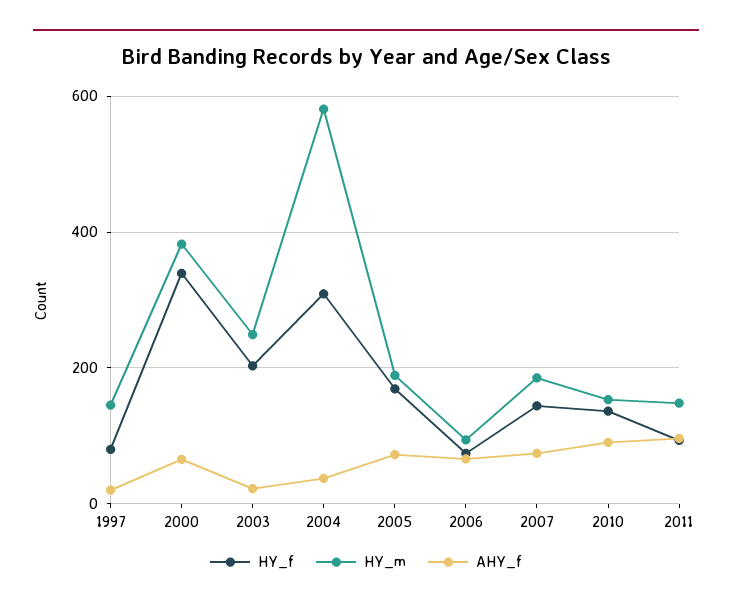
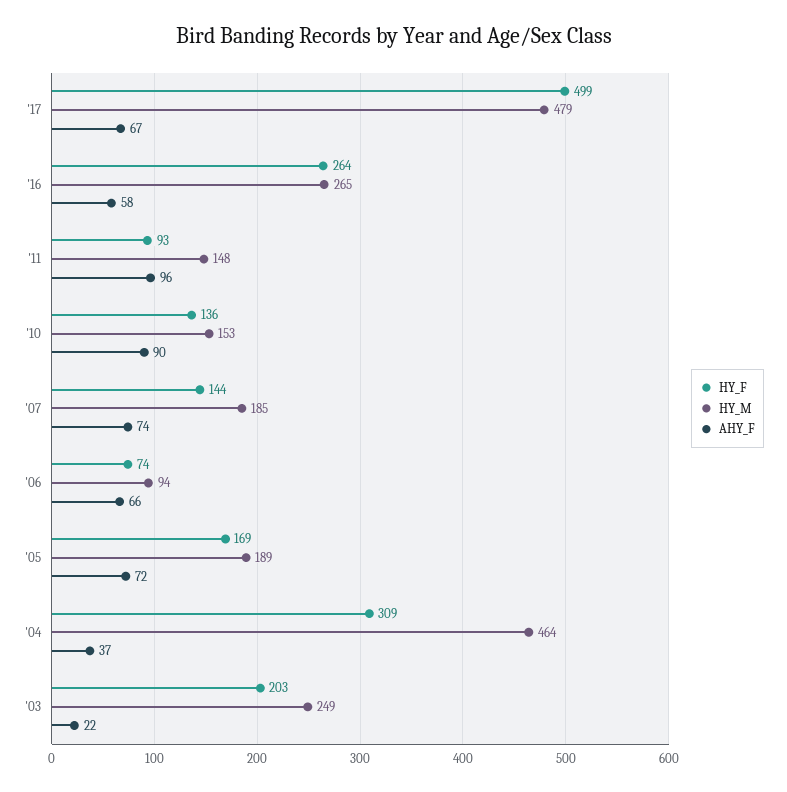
HY_f, 1997: 80 -> none
HY_m, 1997: 140 -> none
AHY_f, 1997: 20 -> none
HY_f, 2000: 340 -> none
HY_m, 2000: 380 -> none
AHY_f, 2000: 60 -> none
HY_m, 2004: 580 -> 464
HY_f, '17: none -> 499
HY_m, '17: none -> 479
AHY_f, '17: none -> 67
HY_f, '16: none -> 264
HY_m, '16: none -> 265
AHY_f, '16: none -> 58

